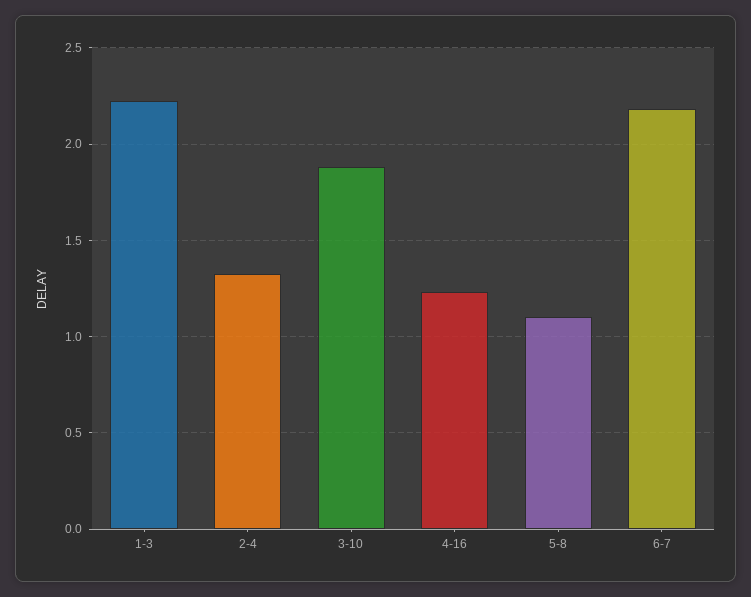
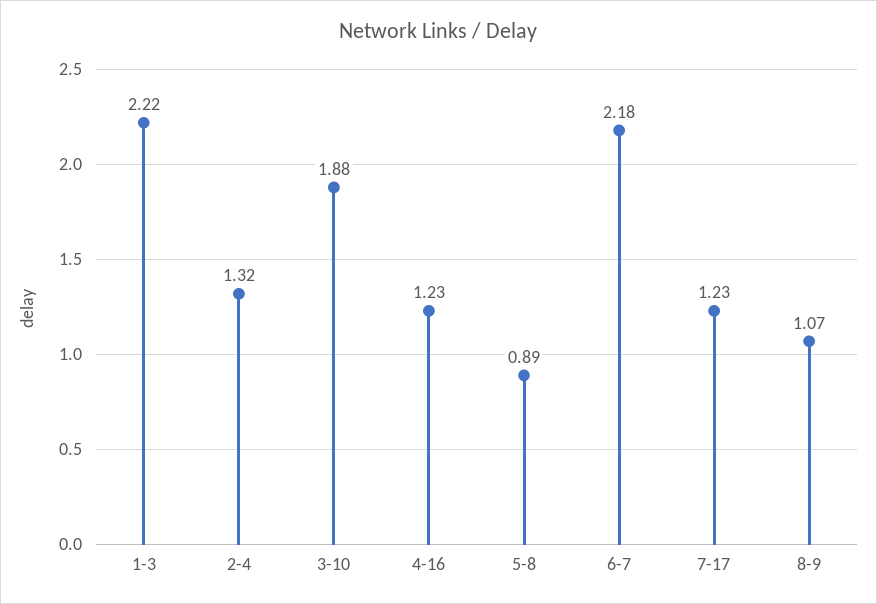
5-8: 1.1 -> 0.89
7-17: none -> 1.23
8-9: none -> 1.07

